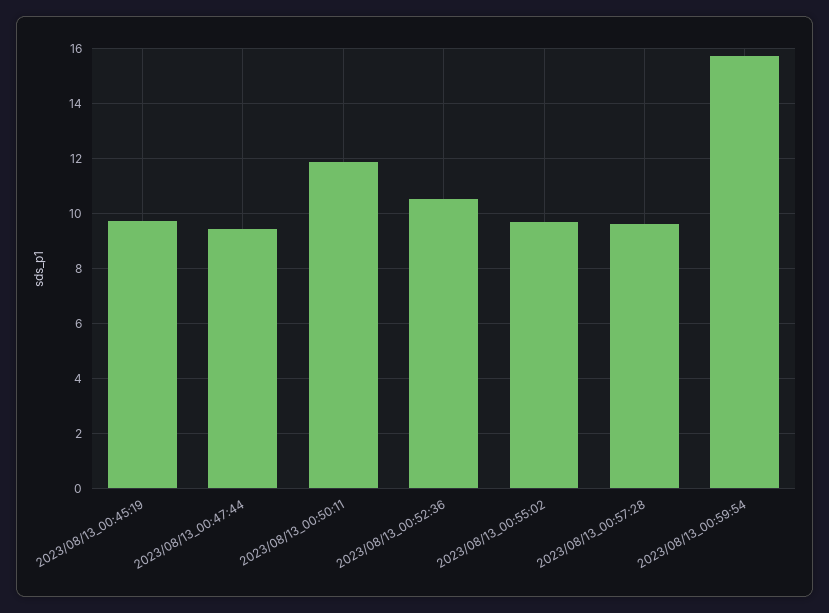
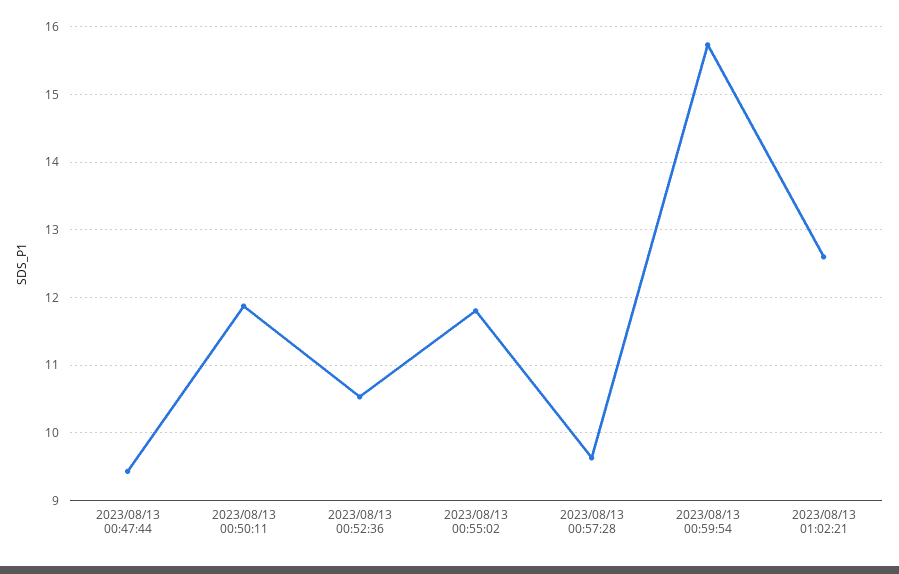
2023/08/13_00:45:19: 9.75 -> none
2023/08/13_00:55:02: 9.75 -> 11.8
2023/08/13 01:02:21: none -> 12.6

